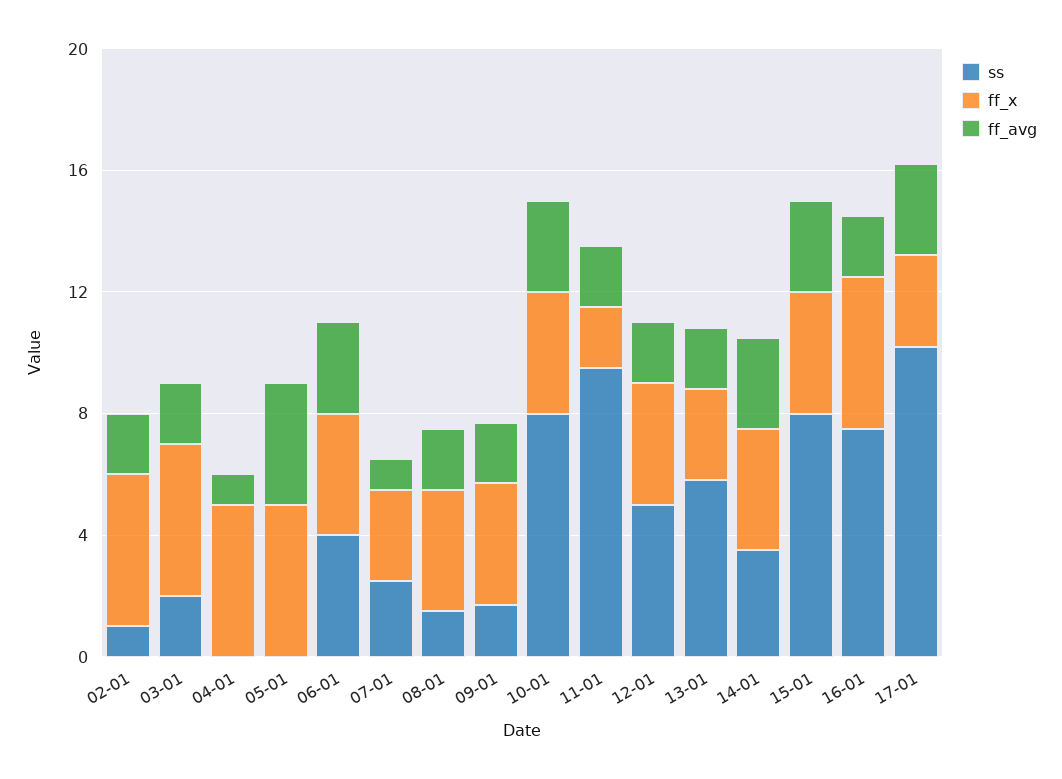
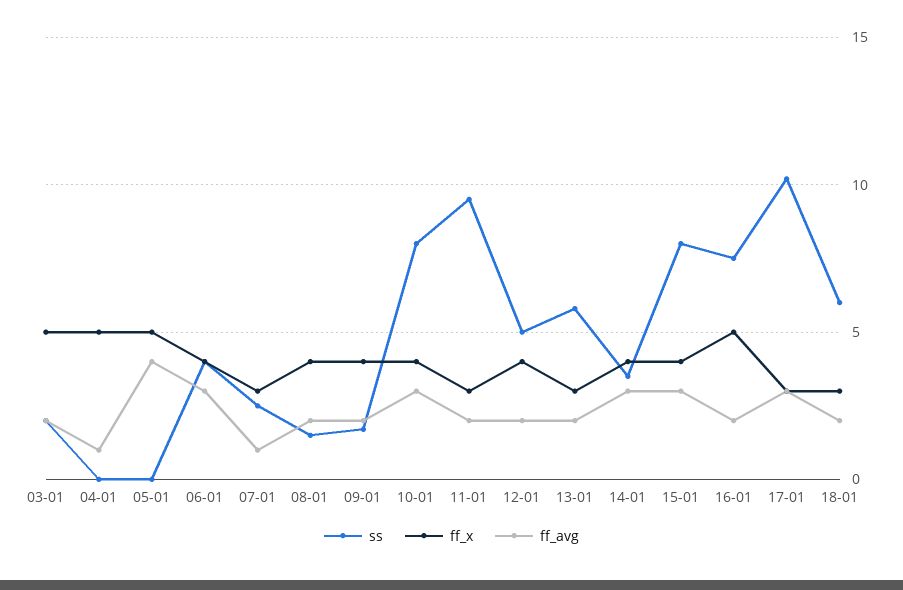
ss, 02-01: 1 -> none
ff_x, 02-01: 5 -> none
ff_avg, 02-01: 2 -> none
ff_x, 11-01: 2 -> 3
ss, 18-01: none -> 6
ff_x, 18-01: none -> 3
ff_avg, 18-01: none -> 2

